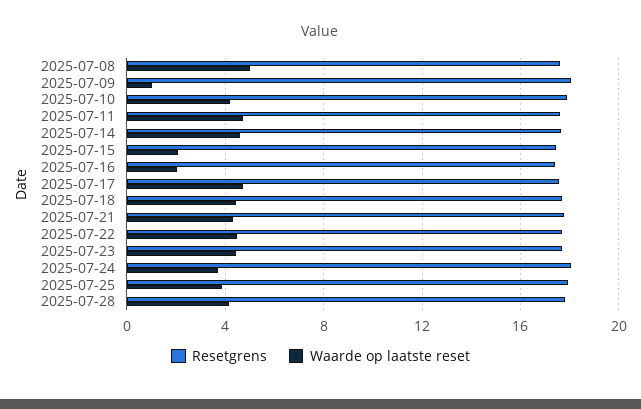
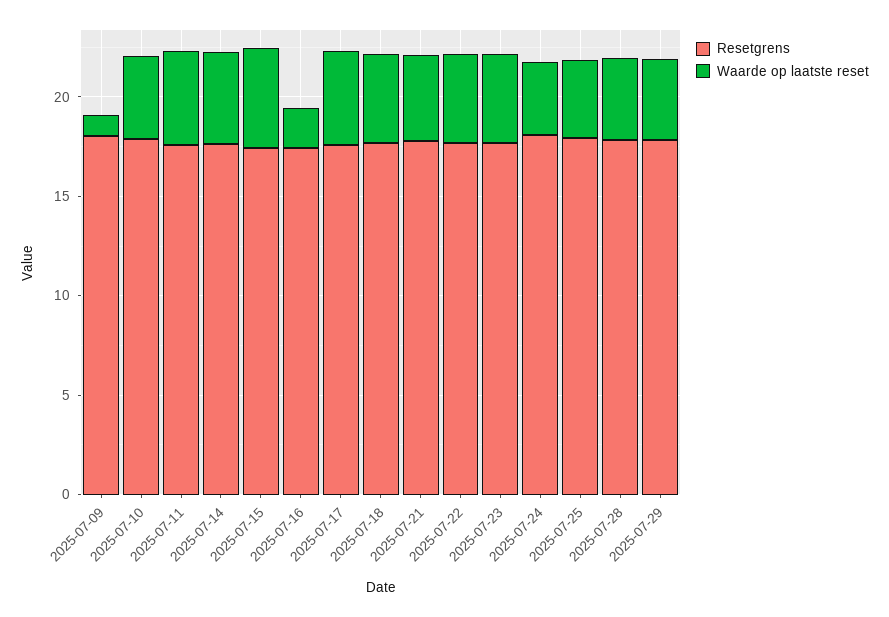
Resetgrens, 2025-07-08: 17.5 -> none
Waarde op laatste reset, 2025-07-08: 5 -> none
Waarde op laatste reset, 2025-07-15: 2 -> 5
Resetgrens, 2025-07-29: none -> 18
Waarde op laatste reset, 2025-07-29: none -> 4

